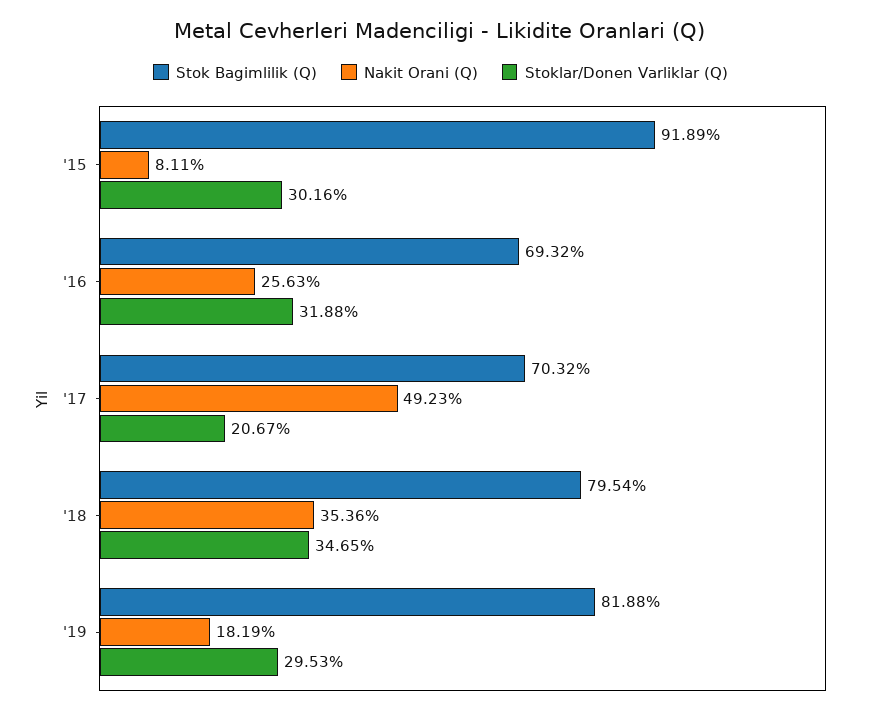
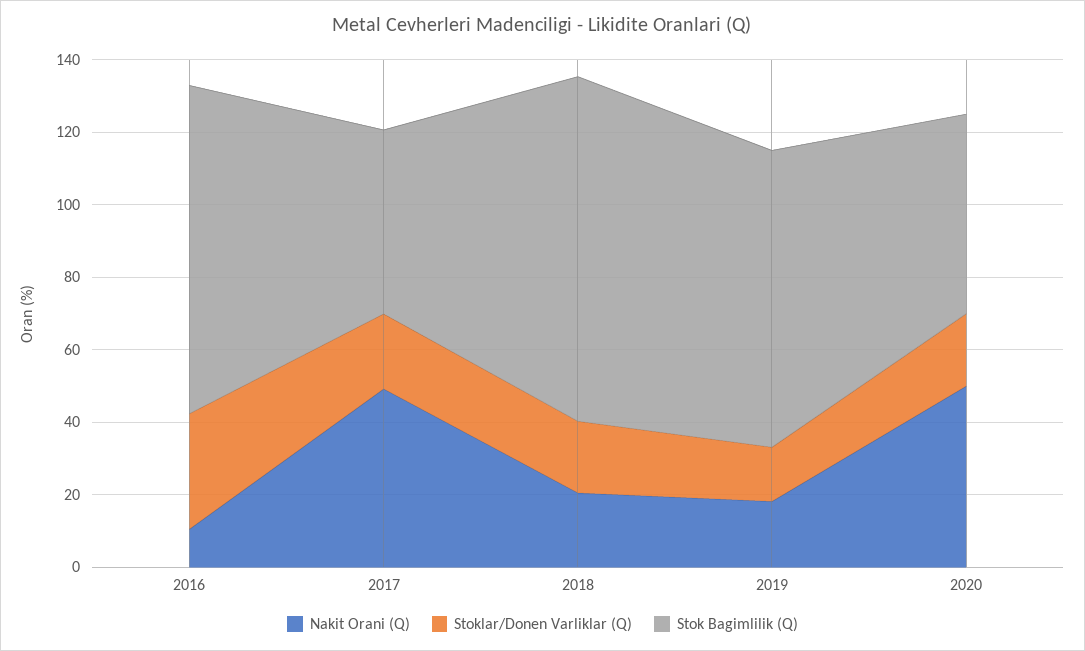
Stok Bagimlilik (Q), '15: 91.89 -> none
Nakit Orani (Q), '15: 8.11 -> none
Stoklar/Donen Varliklar (Q), '15: 30.16 -> none
Stok Bagimlilik (Q), '16: 69.32 -> 90
Nakit Orani (Q), '16: 25.63 -> 10
Stok Bagimlilik (Q), '17: 70.32 -> 50
Stok Bagimlilik (Q), '18: 79.54 -> 95
Nakit Orani (Q), '18: 35.36 -> 20
Stoklar/Donen Varliklar (Q), '18: 34.65 -> 20
Stoklar/Donen Varliklar (Q), '19: 29.53 -> 15
Nakit Orani (Q), 2020: none -> 50
Stoklar/Donen Varliklar (Q), 2020: none -> 20
Stok Bagimlilik (Q), 2020: none -> 55

